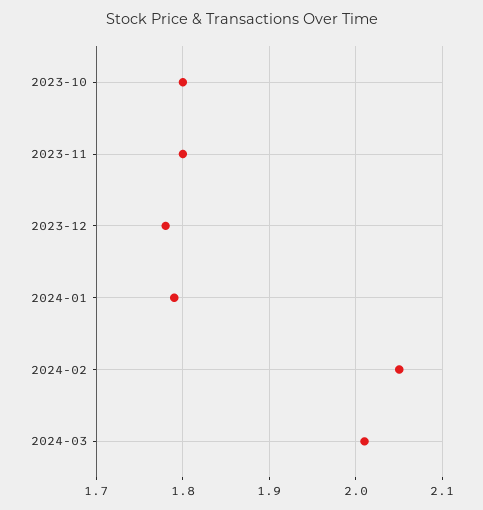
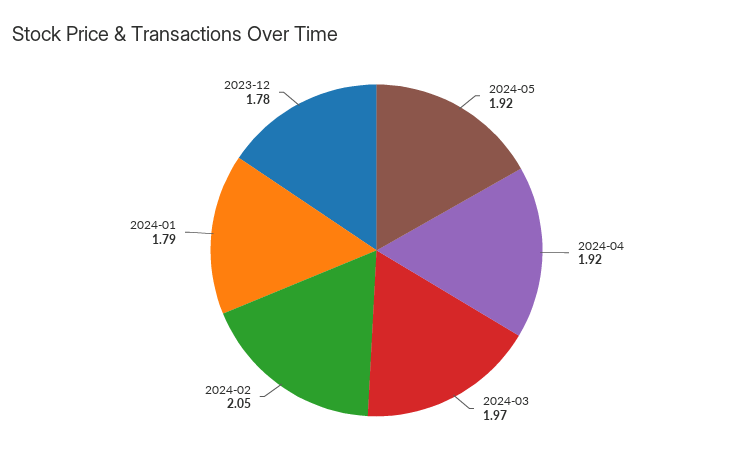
2023-10: 1.8 -> none
2023-11: 1.8 -> none
2024-03: 2.01 -> 1.97
2024-05: none -> 1.92
2024-04: none -> 1.92

